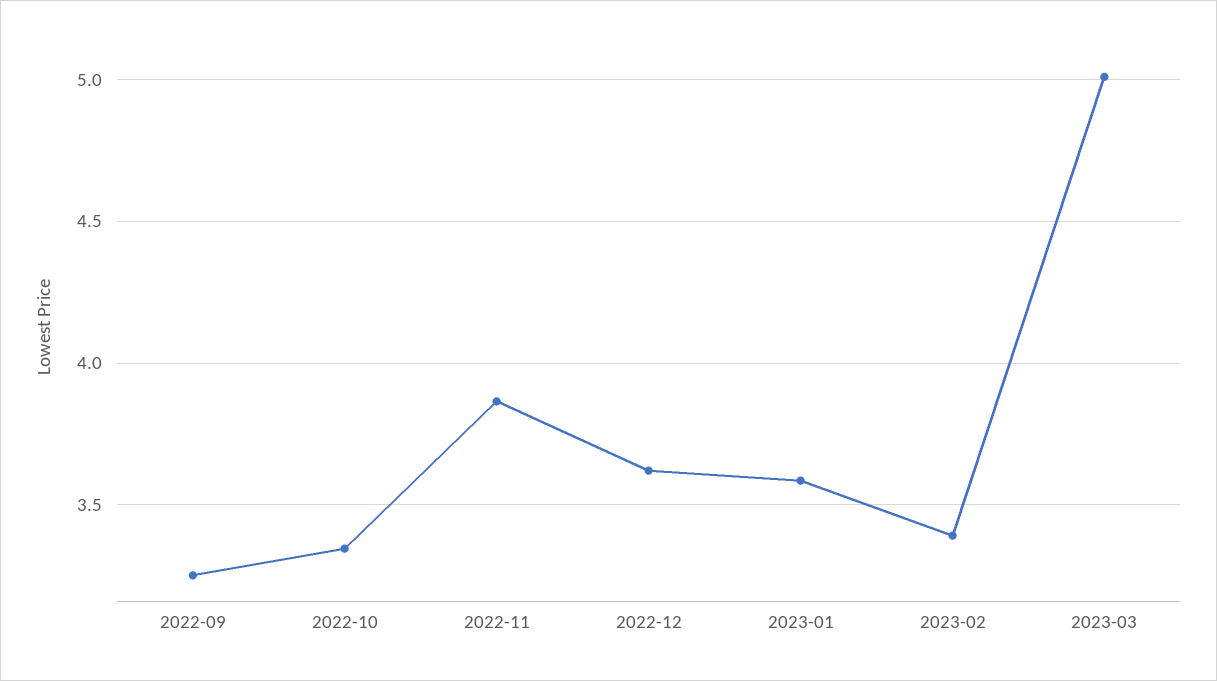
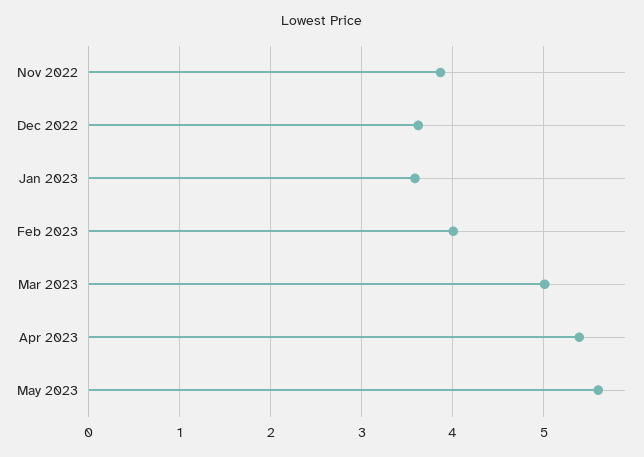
2022-09: 3.25 -> none
2022-10: 3.35 -> none
2023-02: 3.4 -> 4
Apr 2023: none -> 5.4
May 2023: none -> 5.6

